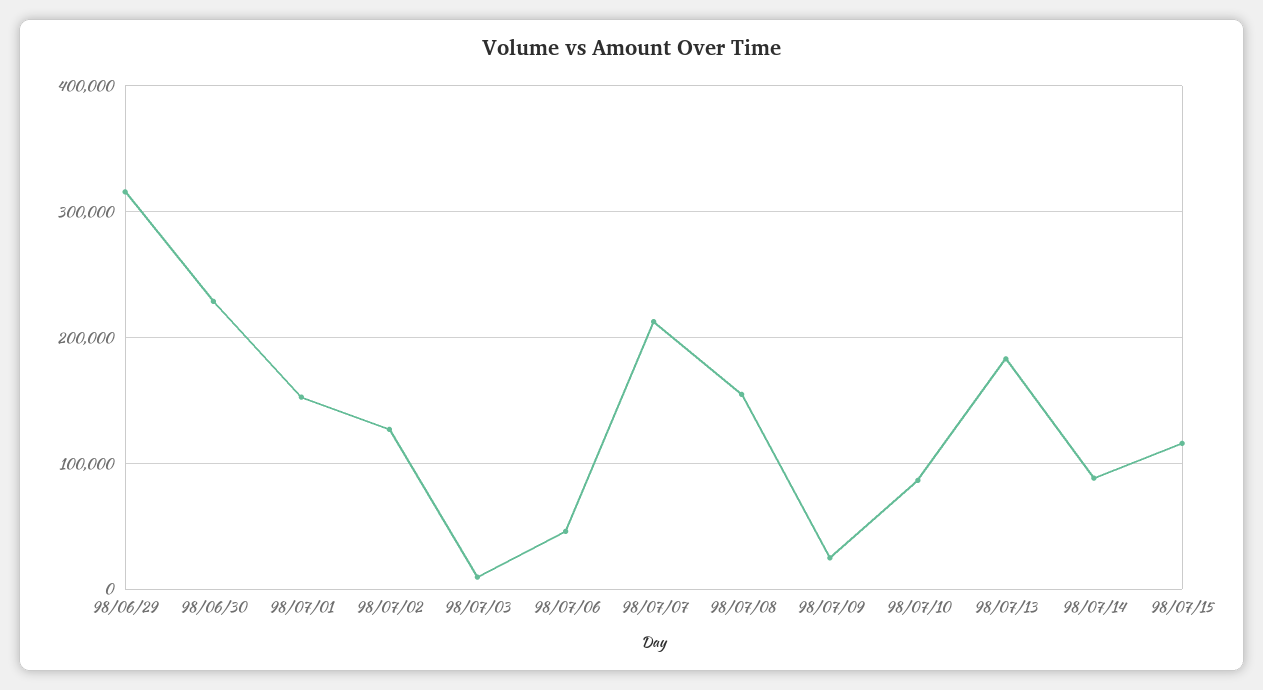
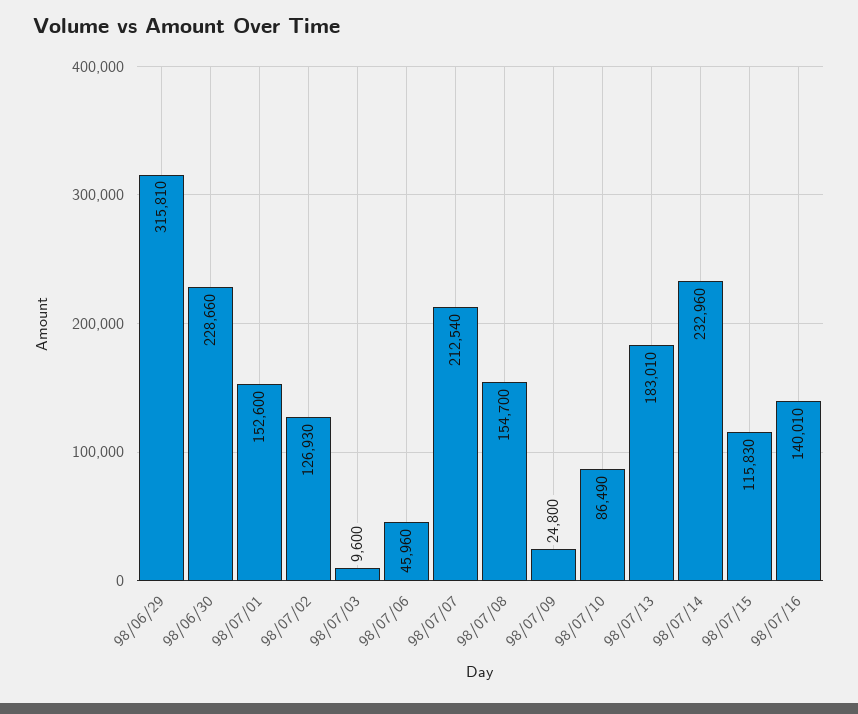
98/07/14: 90000 -> 232960
98/07/16: none -> 140010

